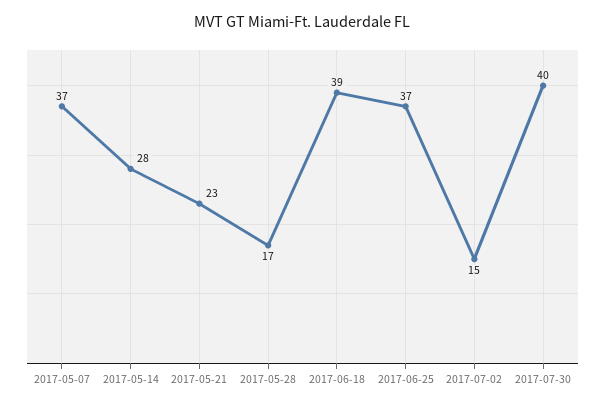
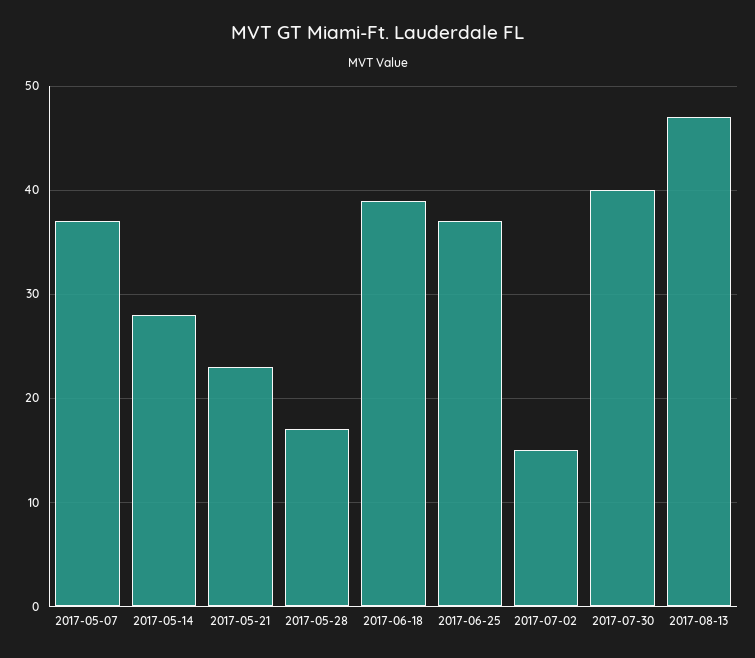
2017-08-13: none -> 47

